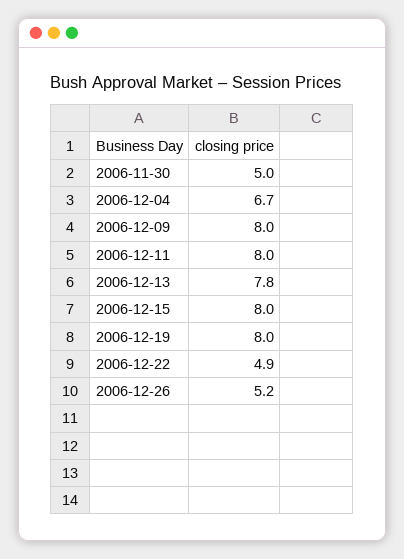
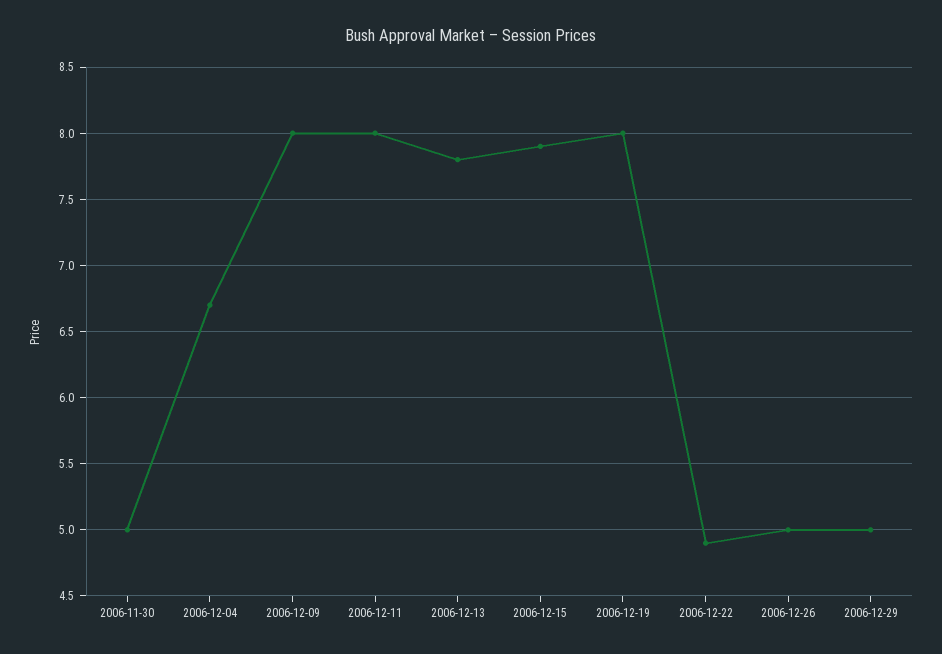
2006-12-15: 8 -> 7.9
2006-12-26: 5.2 -> 5
2006-12-29: none -> 5

